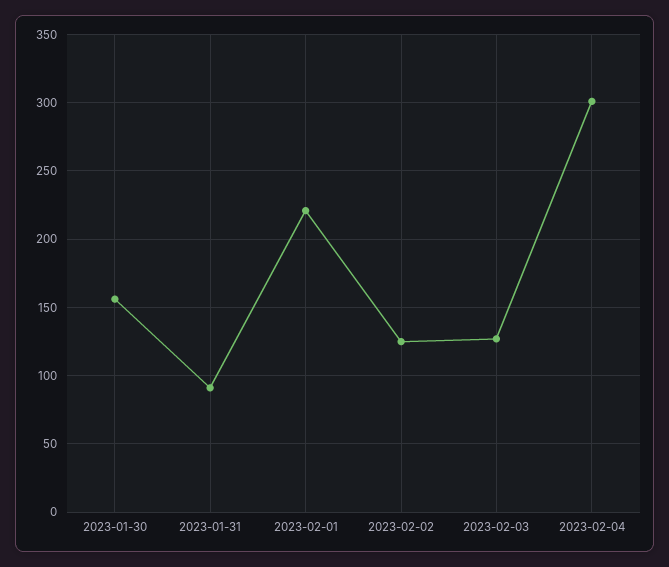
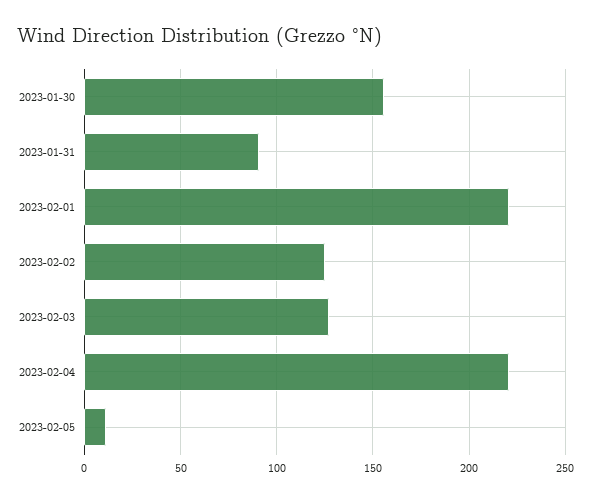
2023-02-04: 300 -> 220
2023-02-05: none -> 10

